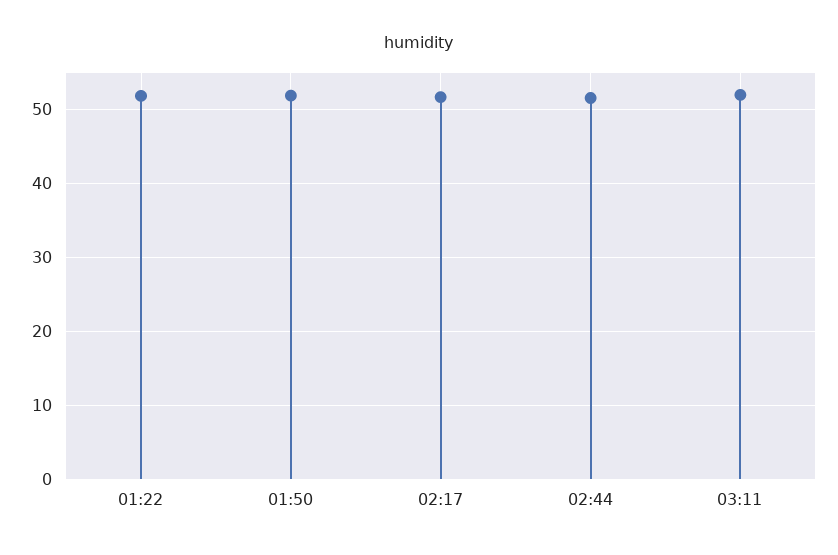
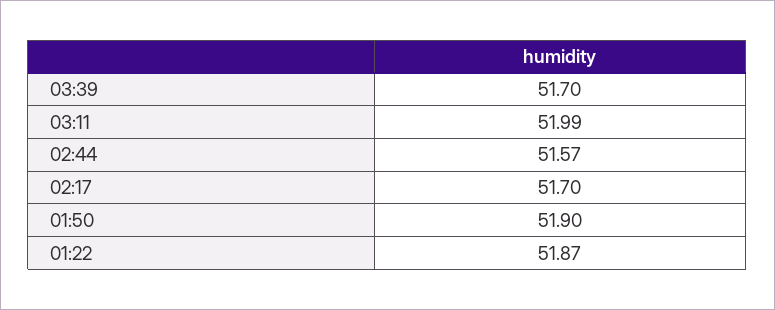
03:39: none -> 51.7

